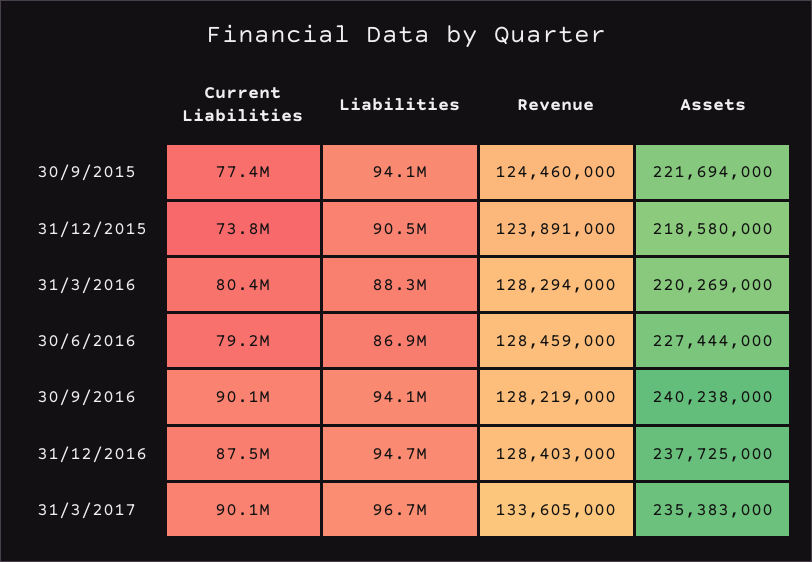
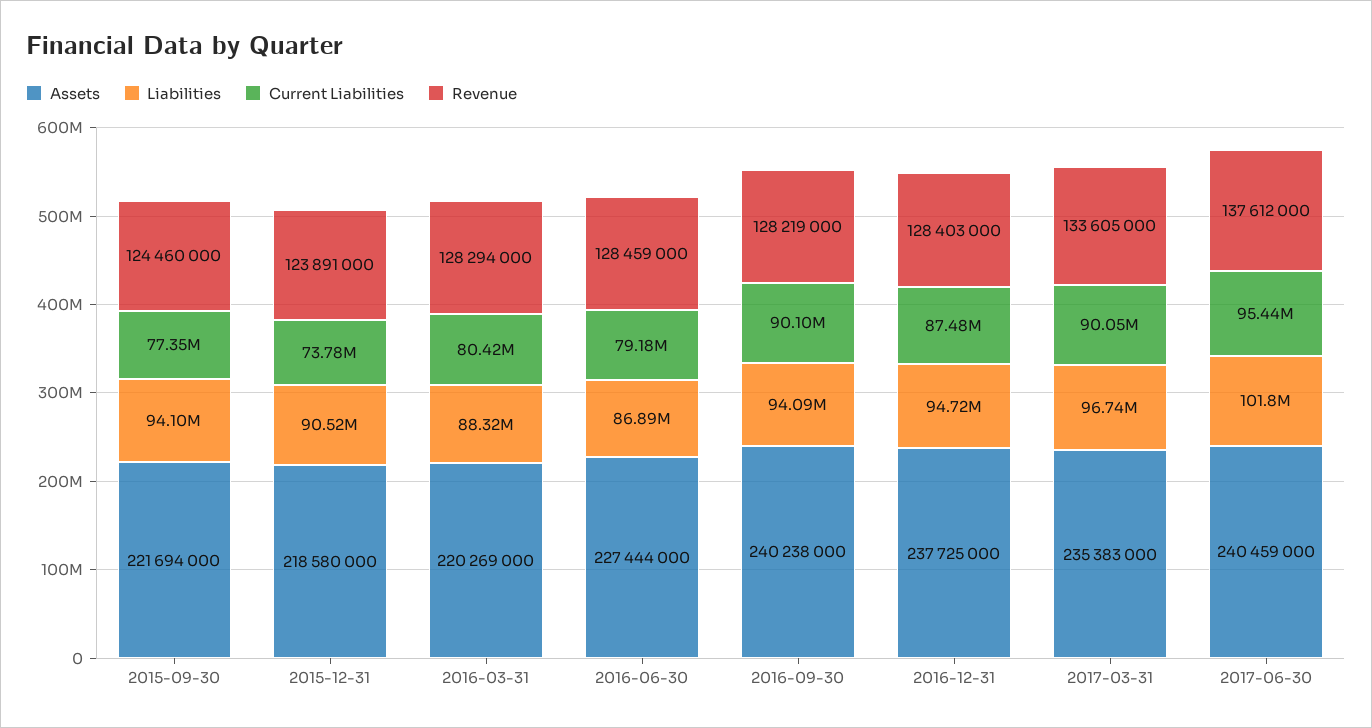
Assets, 2017-06-30: none -> 240459000
Liabilities, 2017-06-30: none -> 101800000
Current Liabilities, 2017-06-30: none -> 95440000
Revenue, 2017-06-30: none -> 137612000

